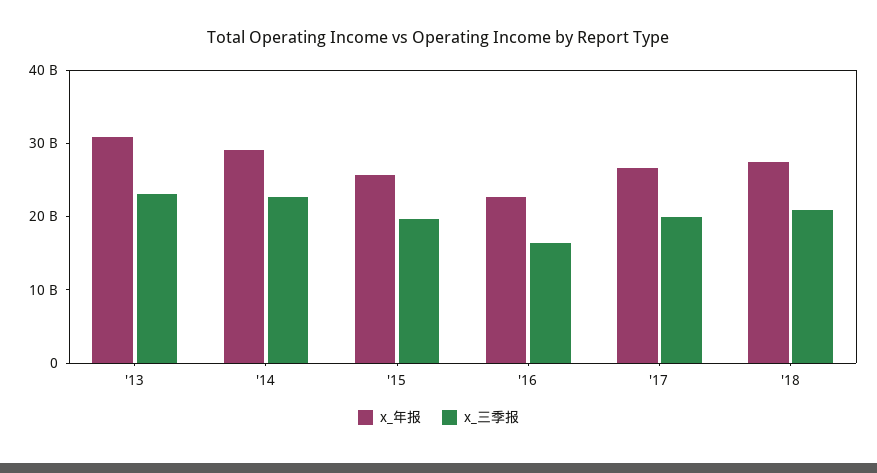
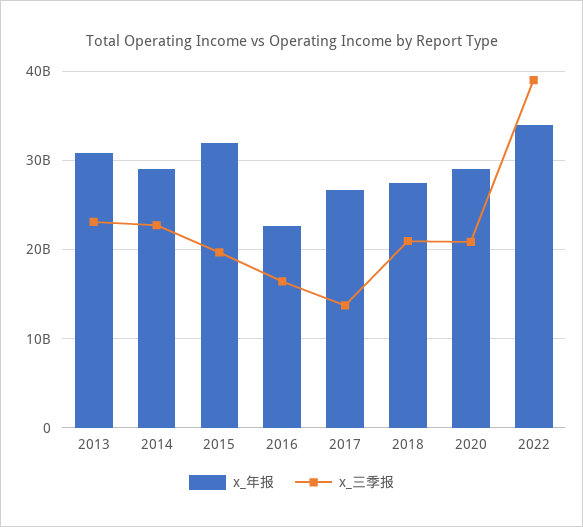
x_年报, '15: 26000000000 -> 32000000000
x_三季报, '17: 20000000000 -> 14000000000
x_年报, 2020: none -> 29000000000
x_三季报, 2020: none -> 21000000000
x_年报, 2022: none -> 34000000000
x_三季报, 2022: none -> 39000000000

